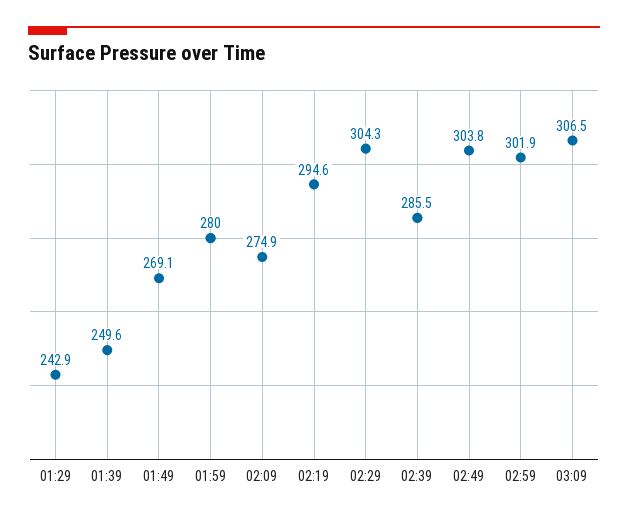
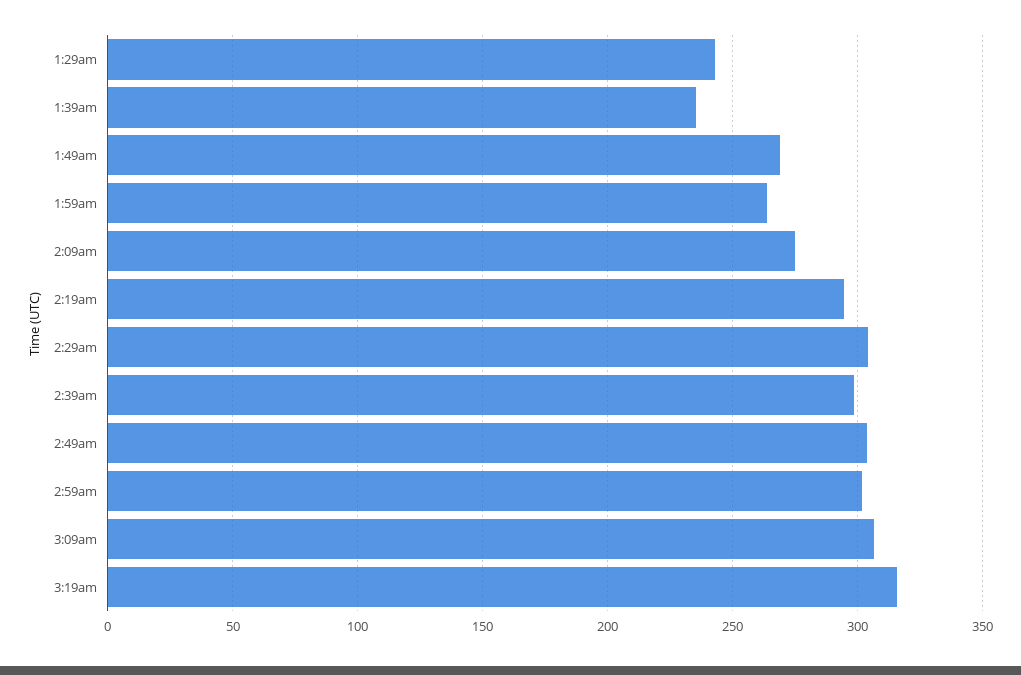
01:39: 249.6 -> 235
01:59: 280 -> 265
02:39: 285.5 -> 300
3:19am: none -> 315

